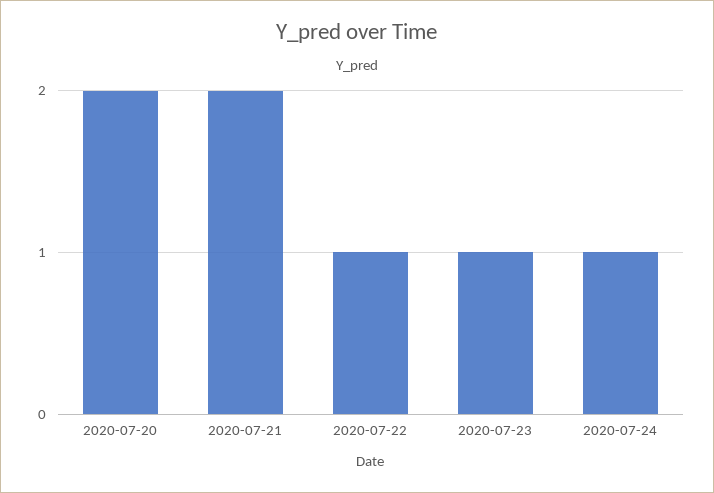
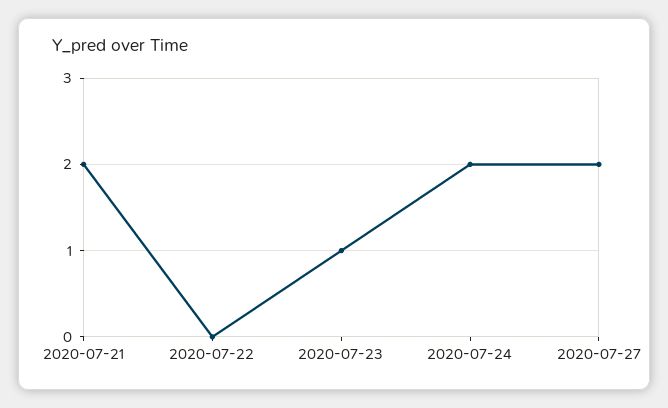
2020-07-20: 2 -> none
2020-07-22: 1 -> 0
2020-07-24: 1 -> 2
2020-07-27: none -> 2

